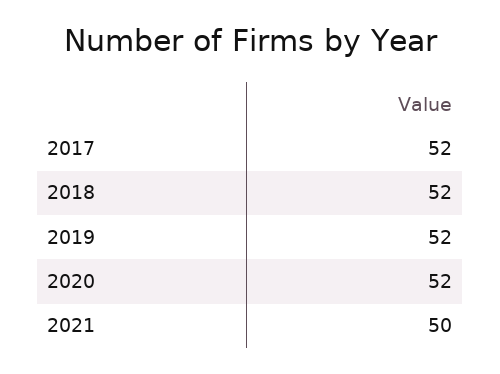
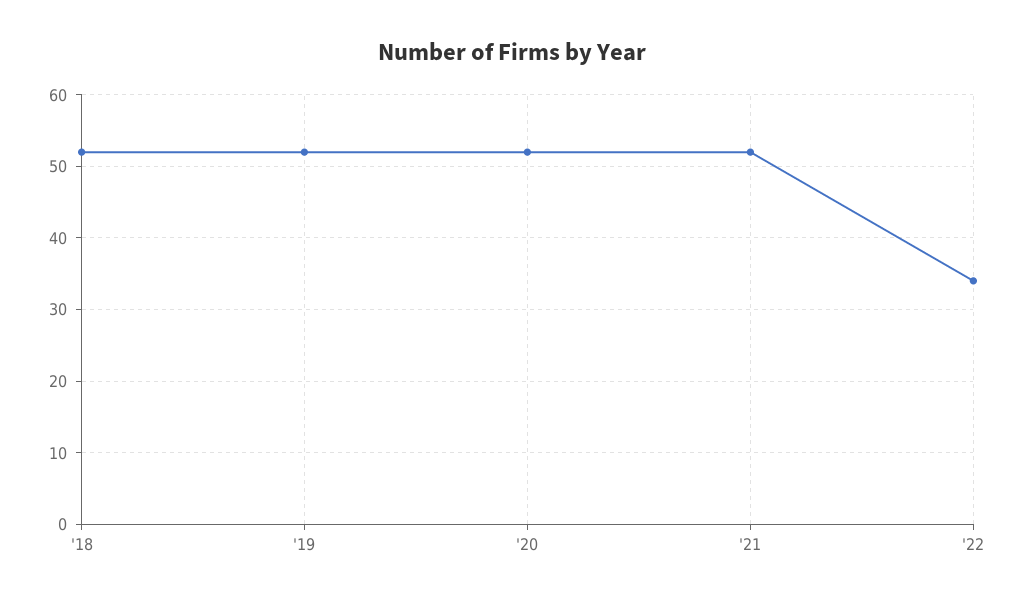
2017: 52 -> none
2021: 50 -> 52
'22: none -> 34

